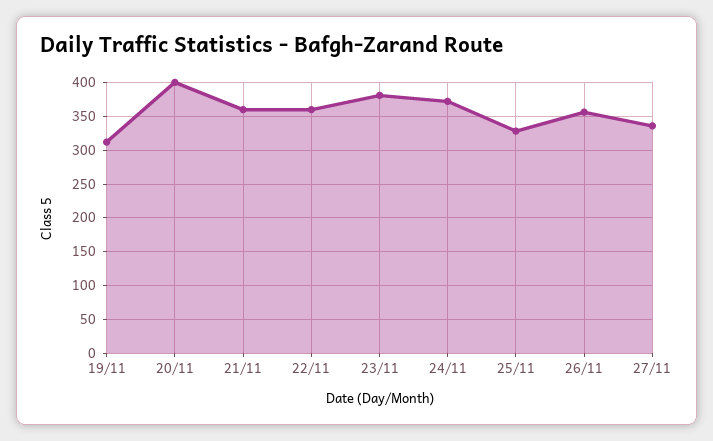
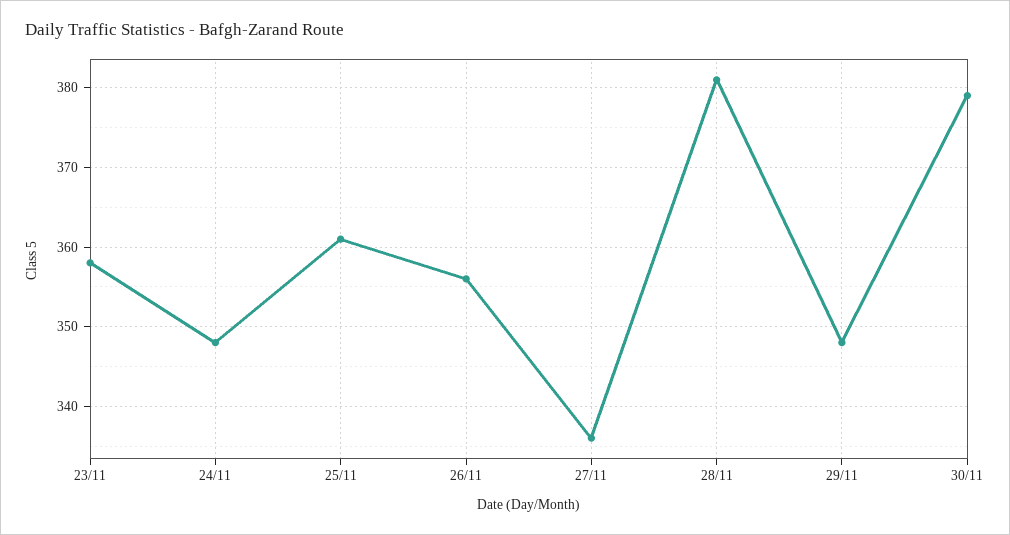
19/11: 310 -> none
20/11: 400 -> none
21/11: 360 -> none
22/11: 360 -> none
23/11: 380 -> 358
24/11: 370 -> 348
25/11: 330 -> 361
28/11: none -> 381
29/11: none -> 348
30/11: none -> 379

